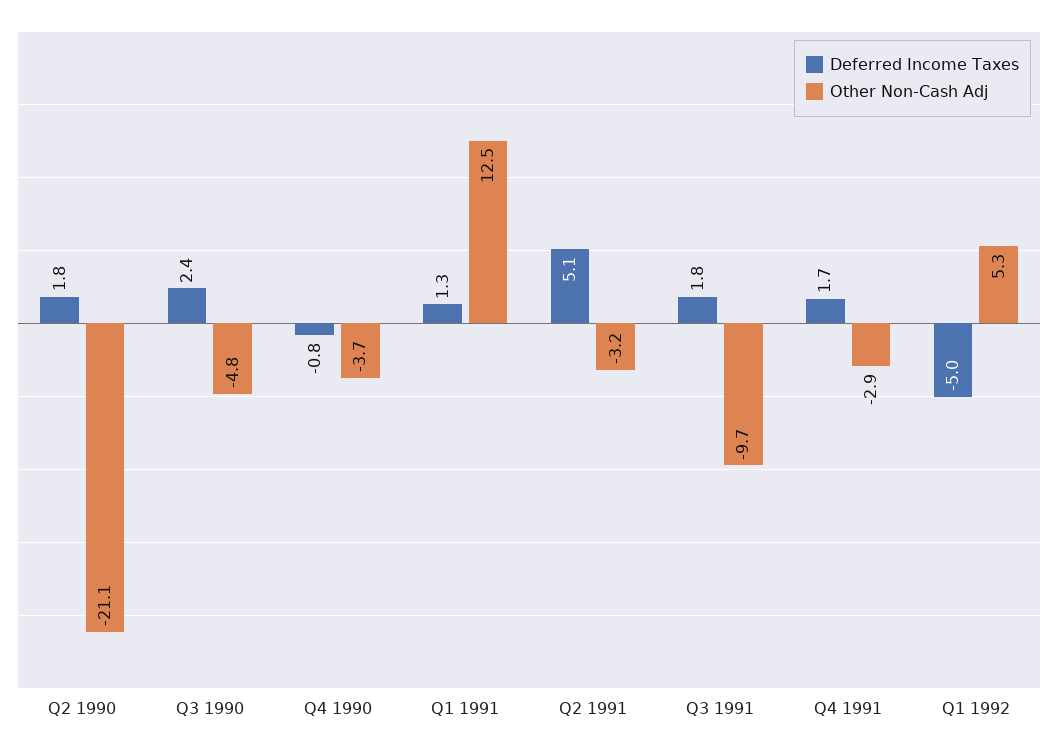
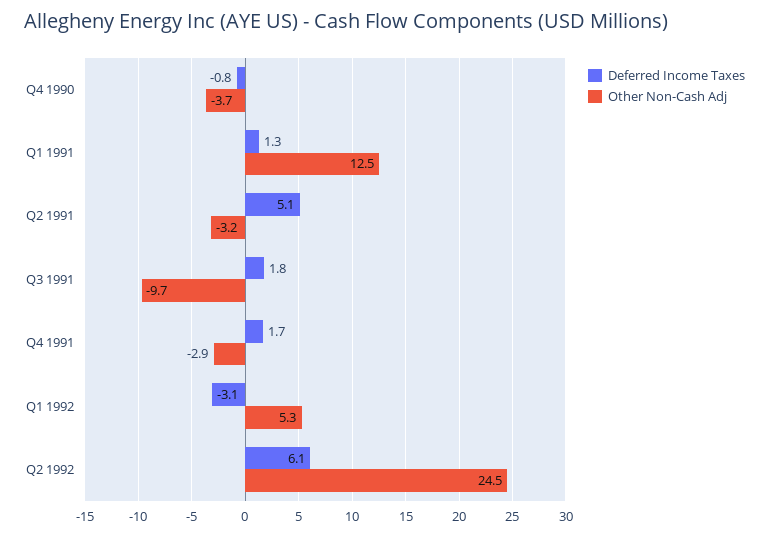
Deferred Income Taxes, Q2 1990: 1.8 -> none
Other Non-Cash Adj, Q2 1990: -21.1 -> none
Deferred Income Taxes, Q3 1990: 2.4 -> none
Other Non-Cash Adj, Q3 1990: -4.8 -> none
Deferred Income Taxes, Q1 1992: -5 -> -3.1
Deferred Income Taxes, Q2 1992: none -> 6.1
Other Non-Cash Adj, Q2 1992: none -> 24.5

